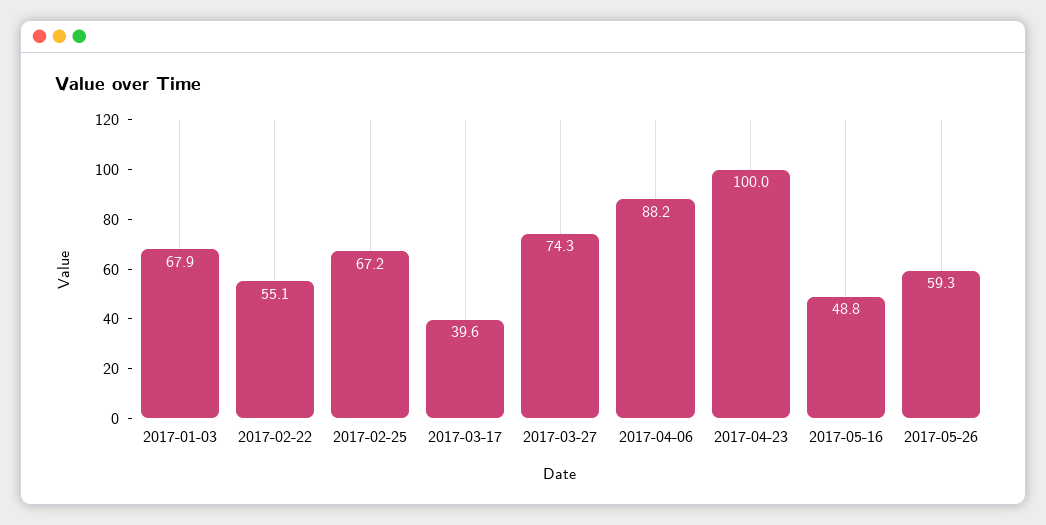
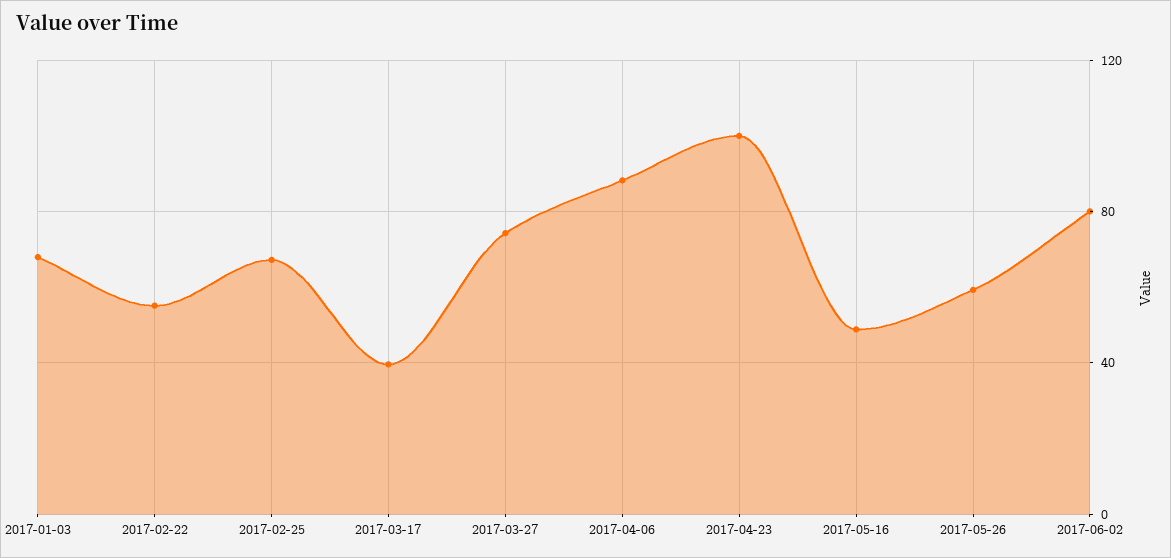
2017-06-02: none -> 80

